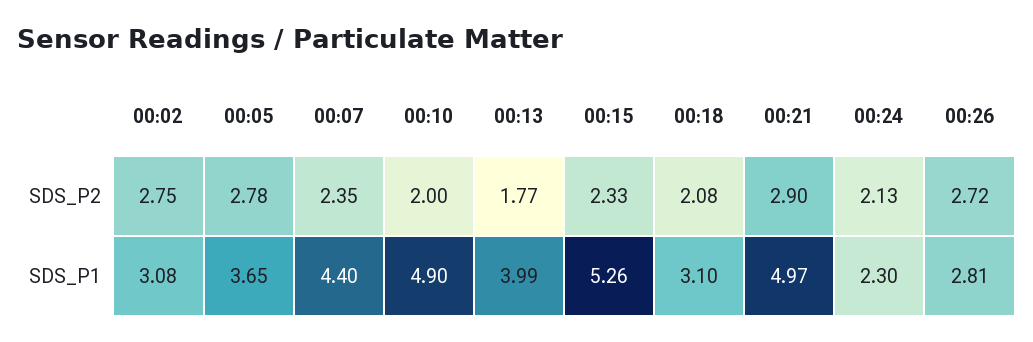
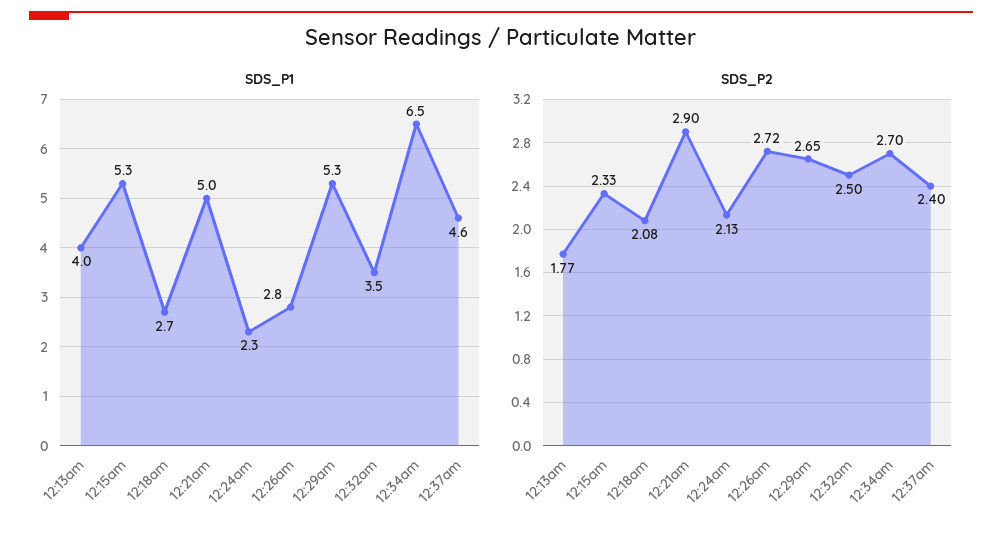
SDS_P2, 00:02: 2.75 -> none
SDS_P2, 00:05: 2.78 -> none
SDS_P2, 00:07: 2.35 -> none
SDS_P2, 00:10: 2 -> none
SDS_P1, 00:02: 3.08 -> none
SDS_P1, 00:05: 3.65 -> none
SDS_P1, 00:07: 4.4 -> none
SDS_P1, 00:10: 4.9 -> none
SDS_P1, 00:18: 3.1 -> 2.7
SDS_P1, 12:29am: none -> 5.3
SDS_P1, 12:32am: none -> 3.5
SDS_P1, 12:34am: none -> 6.5
SDS_P1, 12:37am: none -> 4.6
SDS_P2, 12:29am: none -> 2.65
SDS_P2, 12:32am: none -> 2.5
SDS_P2, 12:34am: none -> 2.7
SDS_P2, 12:37am: none -> 2.4

